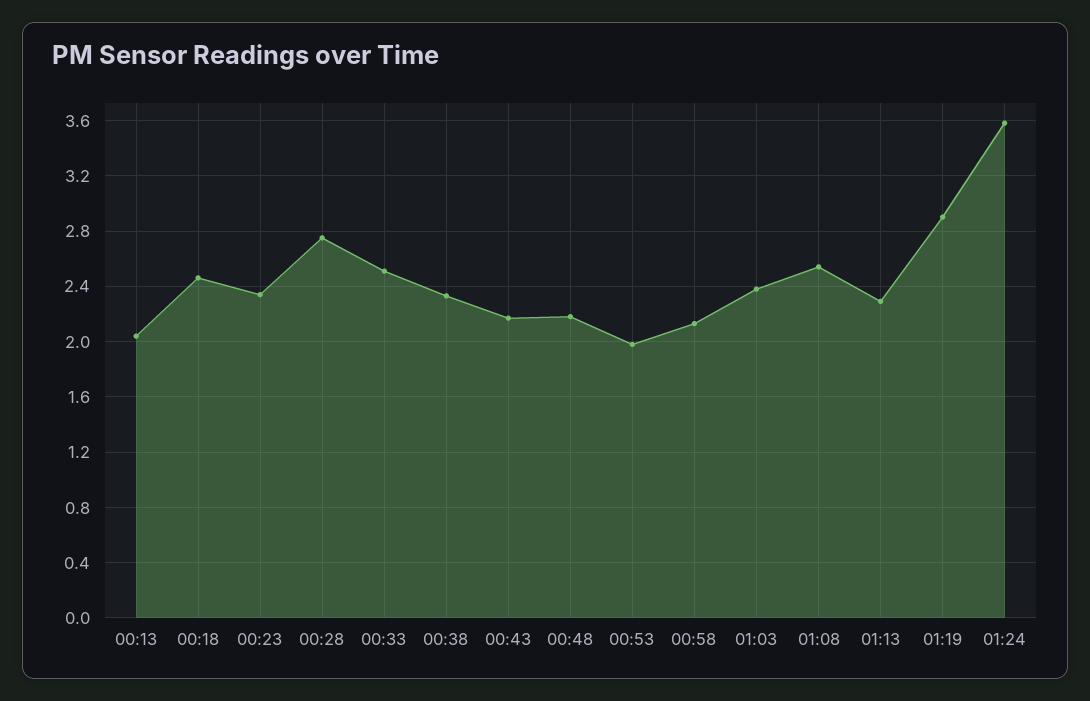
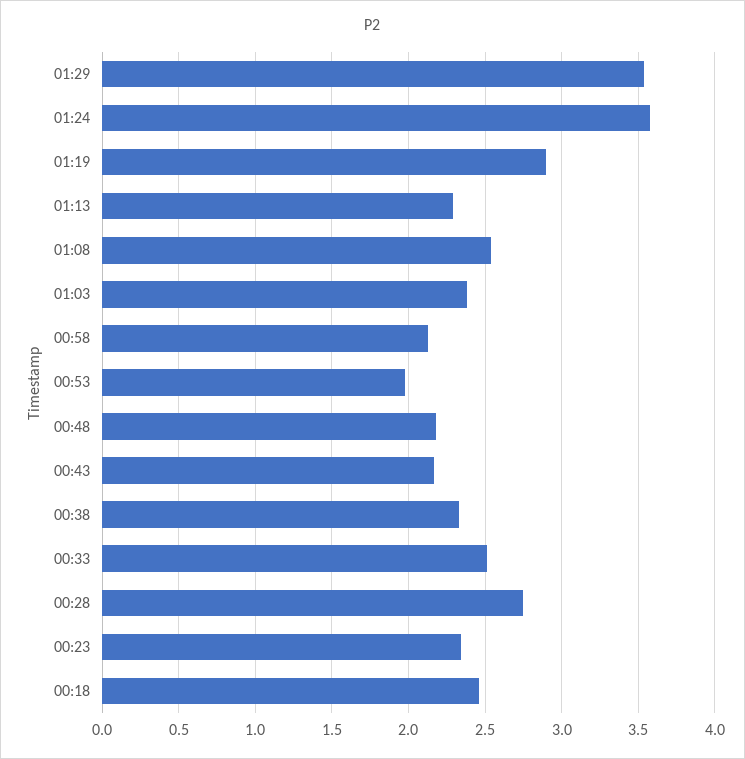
00:13: 2.05 -> none
01:29: none -> 3.55

